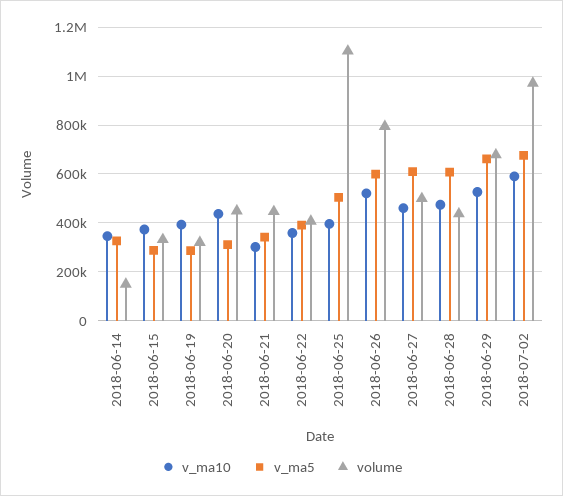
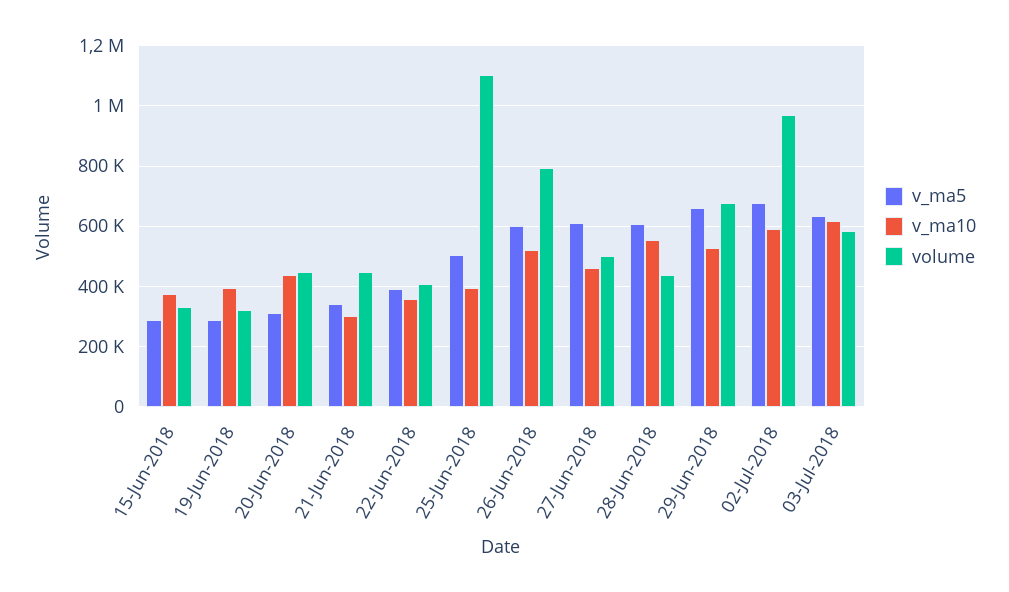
v_ma10, 2018-06-14: 350000 -> none
v_ma5, 2018-06-14: 325000 -> none
volume, 2018-06-14: 150000 -> none
v_ma10, 2018-06-28: 475000 -> 560000
v_ma5, 03-Jul-2018: none -> 640000
v_ma10, 03-Jul-2018: none -> 620000
volume, 03-Jul-2018: none -> 580000

